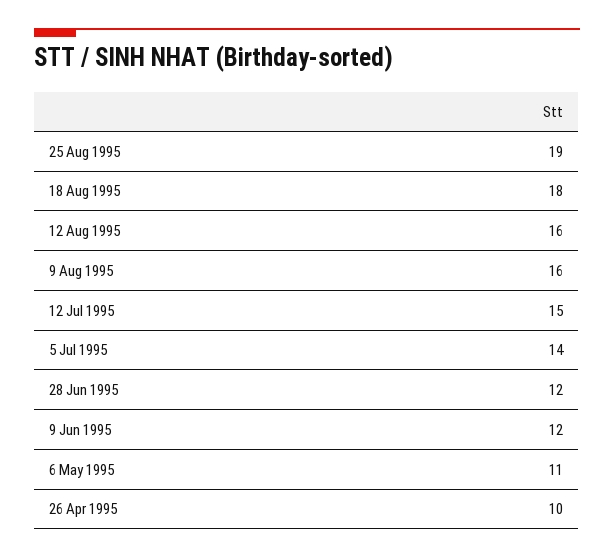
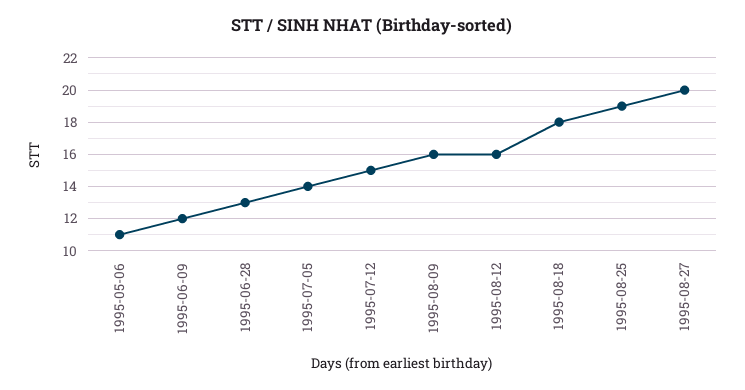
28 Jun 1995: 12 -> 13
26 Apr 1995: 10 -> none
1995-08-27: none -> 20

